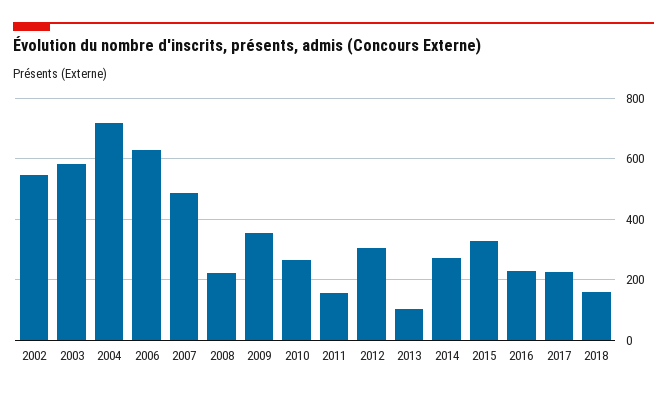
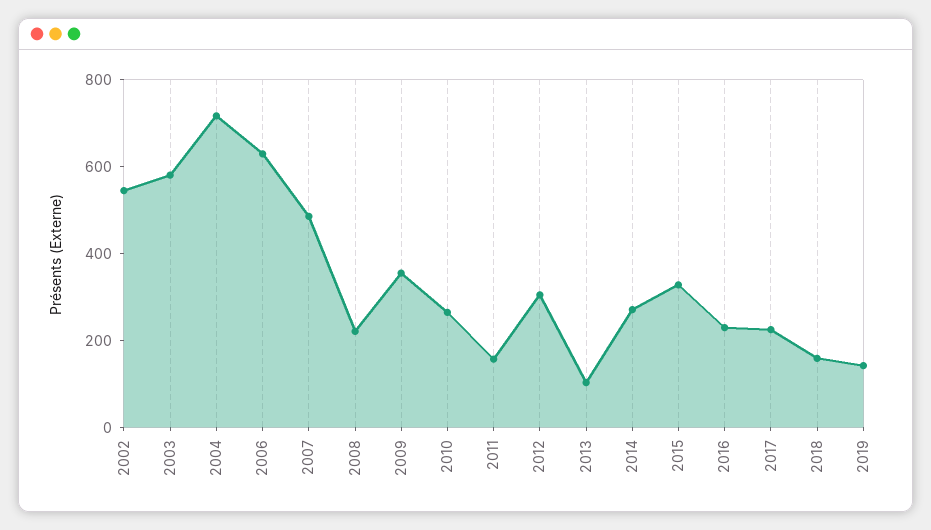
2019: none -> 150

